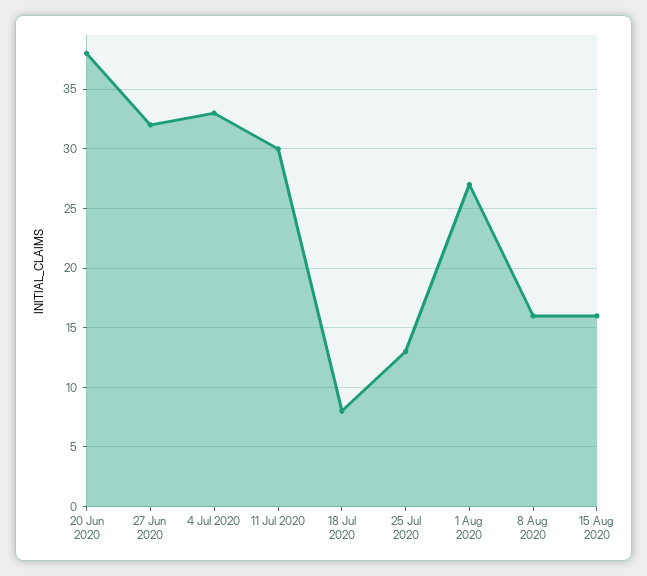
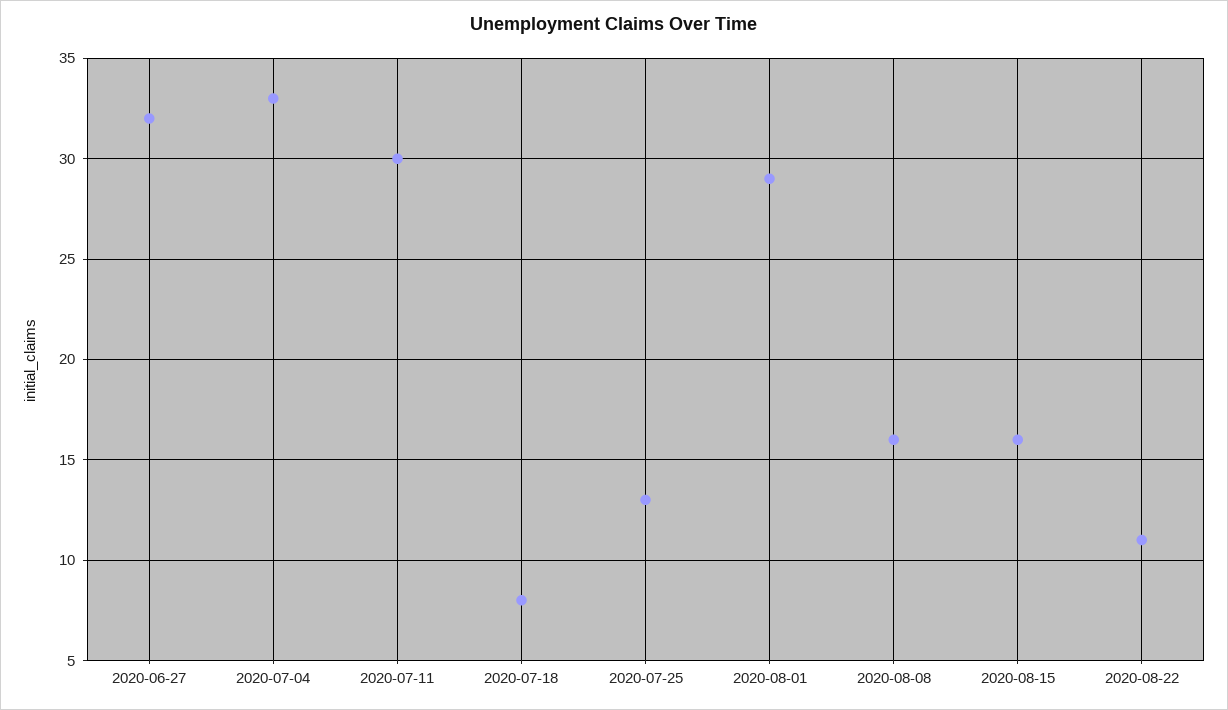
20 Jun 2020: 38 -> none
1 Aug 2020: 27 -> 29
2020-08-22: none -> 11

